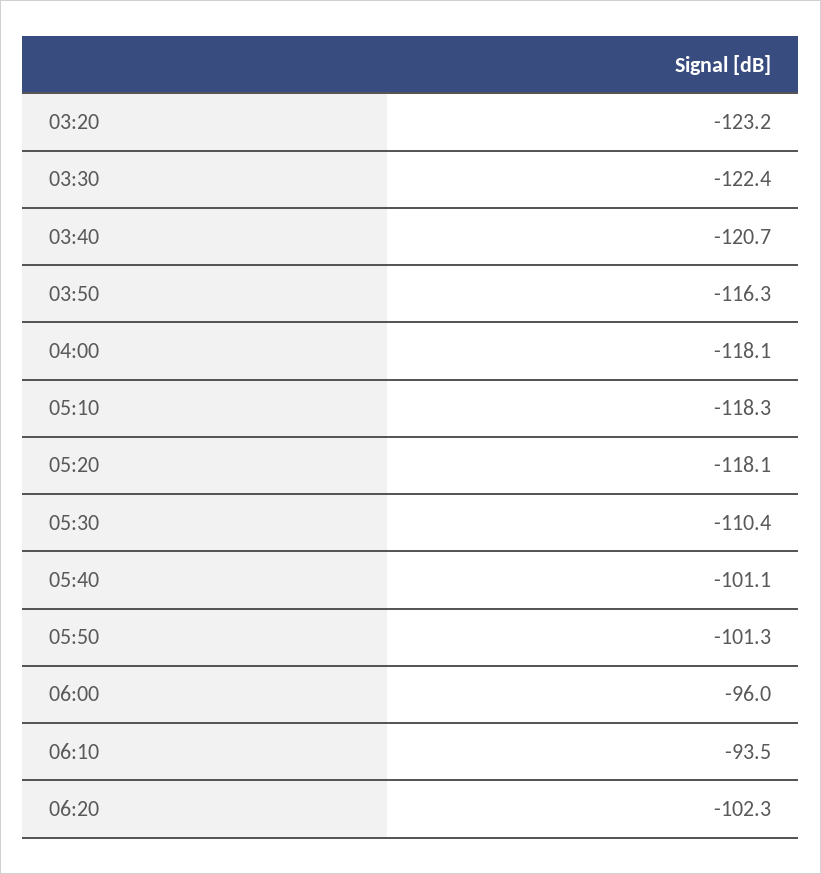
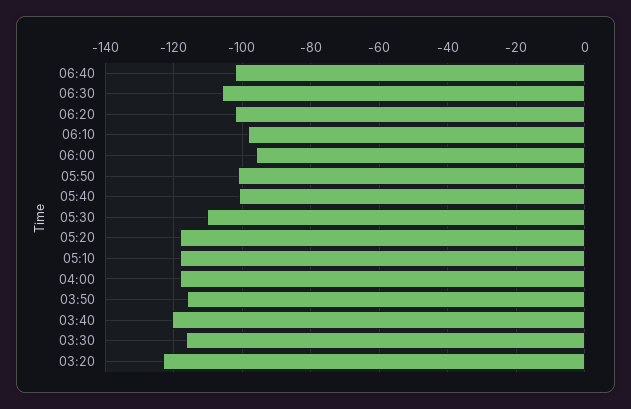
03:30: -122.4 -> -116
06:10: -93.5 -> -98
06:40: none -> -102
06:30: none -> -106

